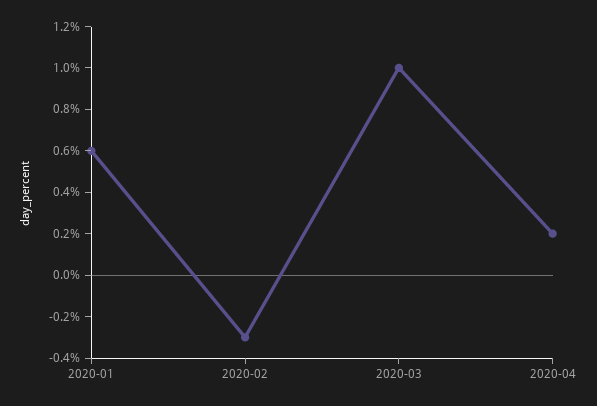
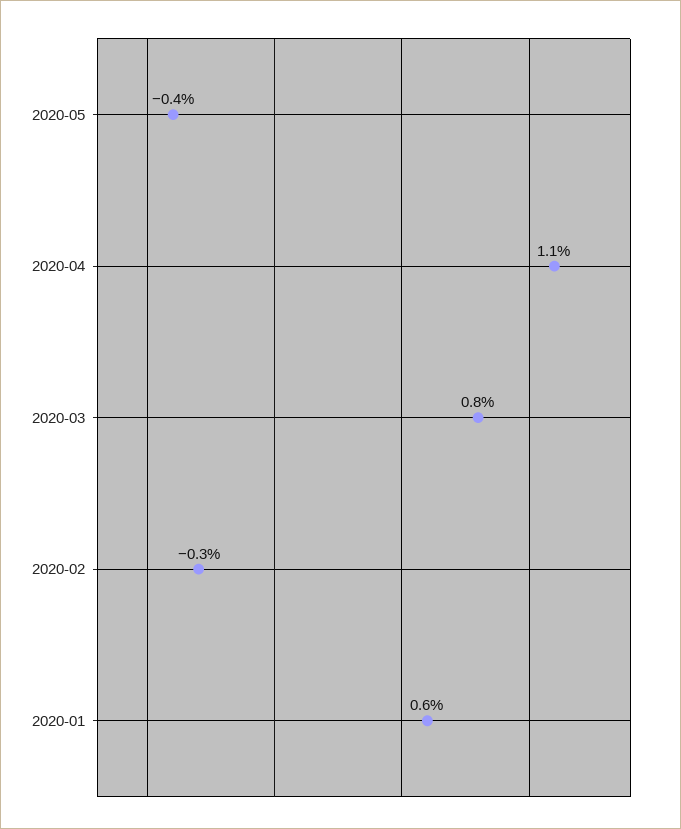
2020-03: 1 -> 0.8
2020-04: 0.2 -> 1.1
2020-05: none -> -0.4

